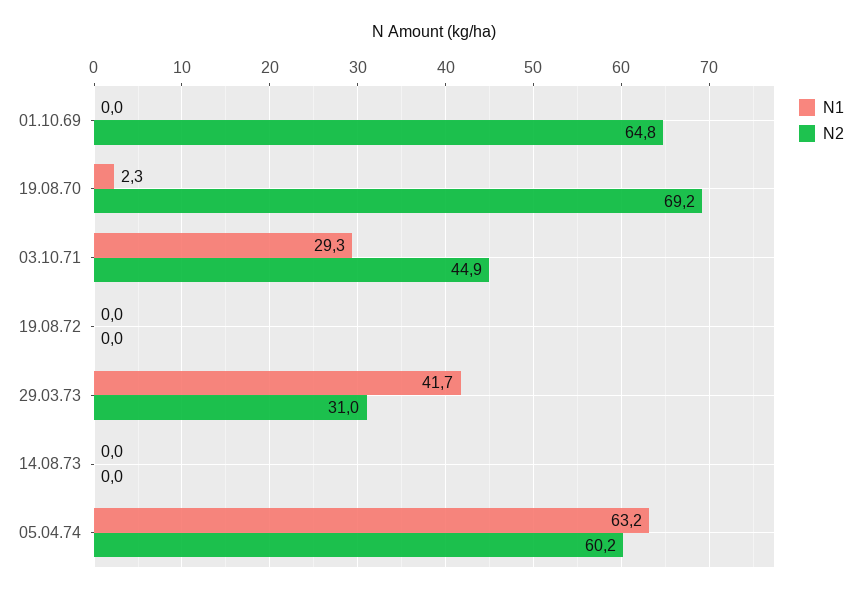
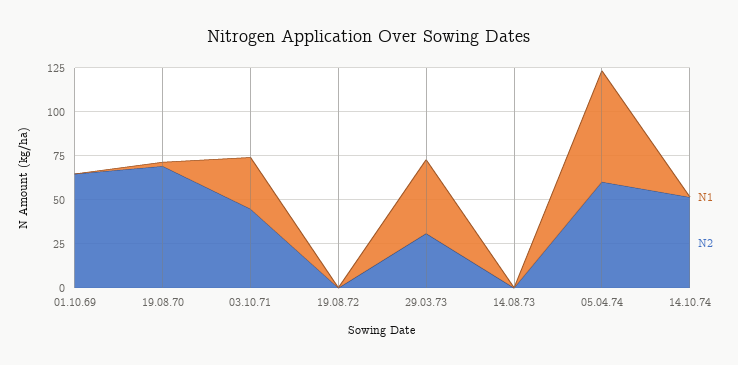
N1, 14.10.74: none -> 0
N2, 14.10.74: none -> 50

